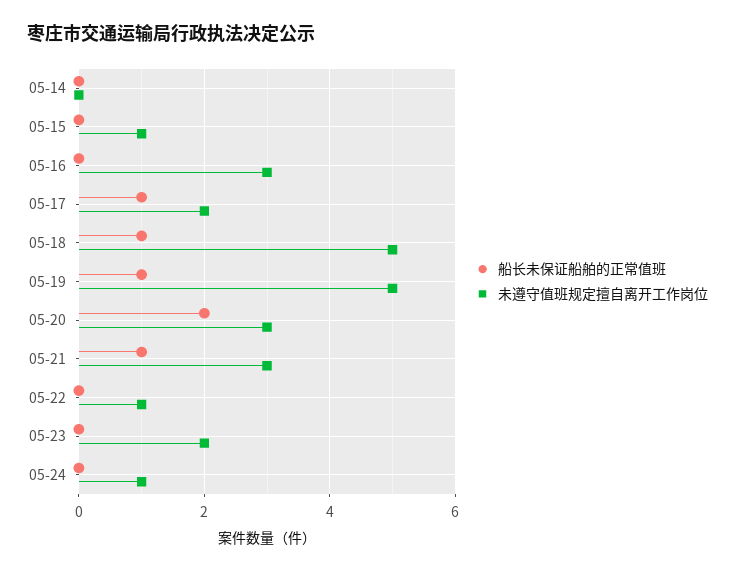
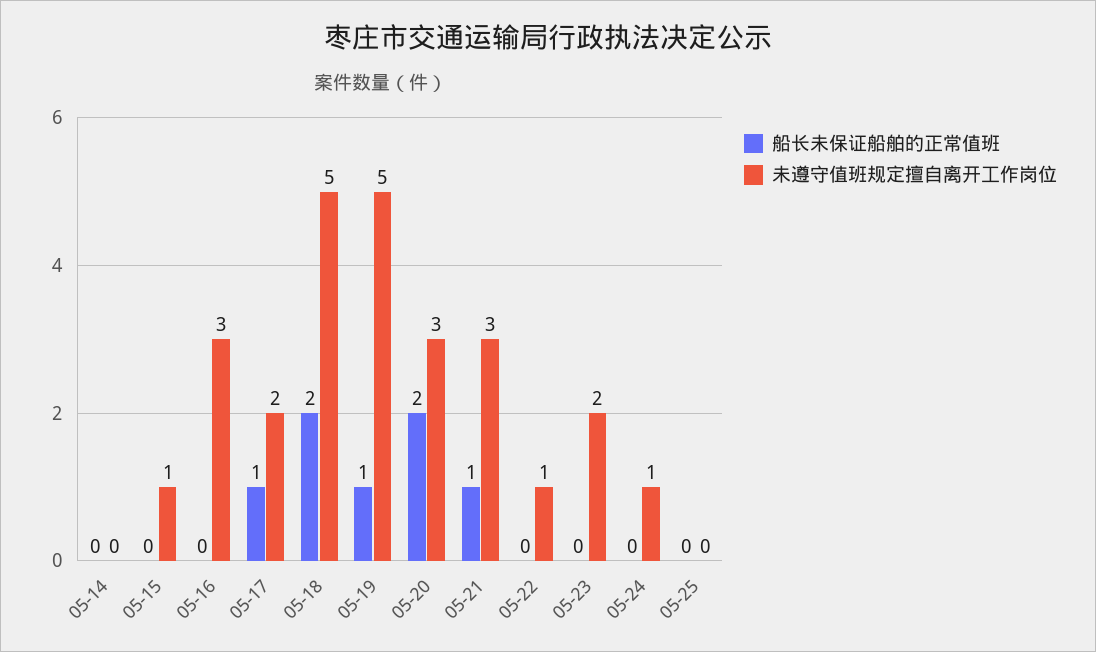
船长未保证船舶的正常值班, 05-18: 1 -> 2
船长未保证船舶的正常值班, 05-25: none -> 0
未遵守值班规定擅自离开工作岗位, 05-25: none -> 0

